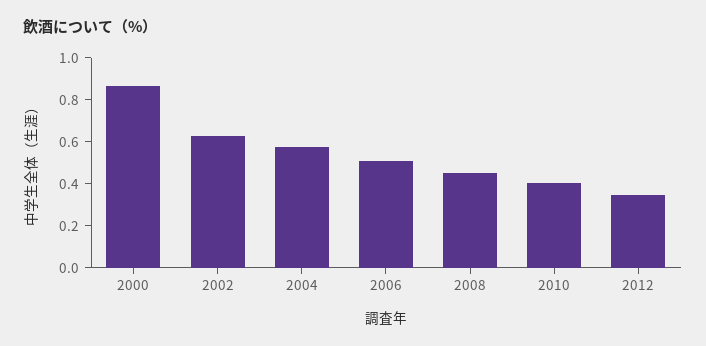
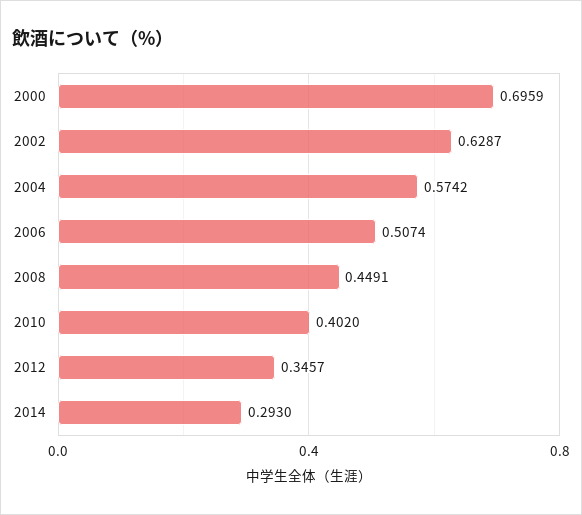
2000: 0.85 -> 0.6959
2014: none -> 0.293

